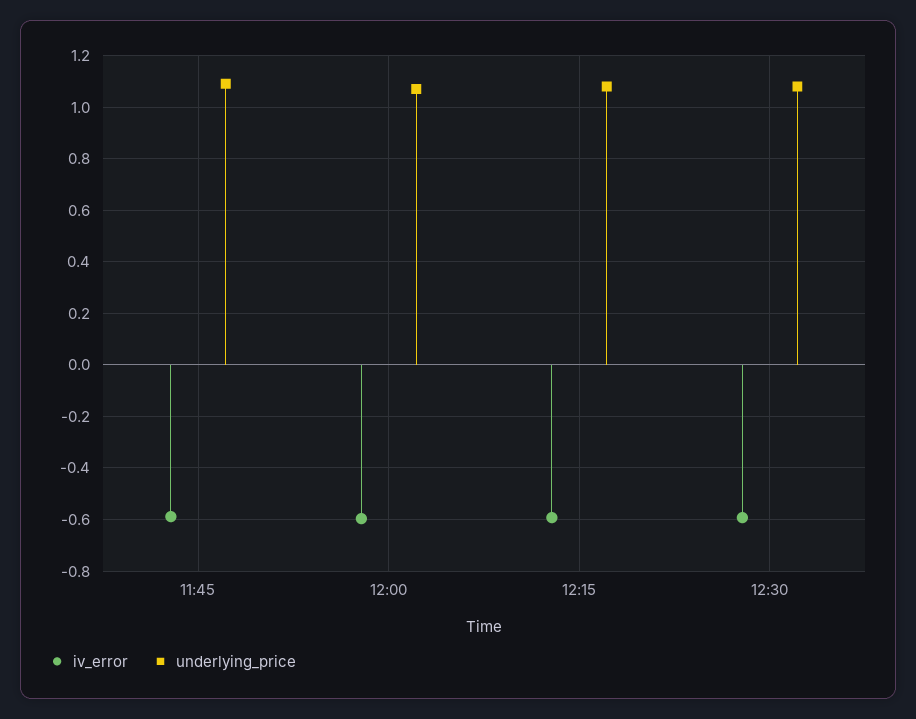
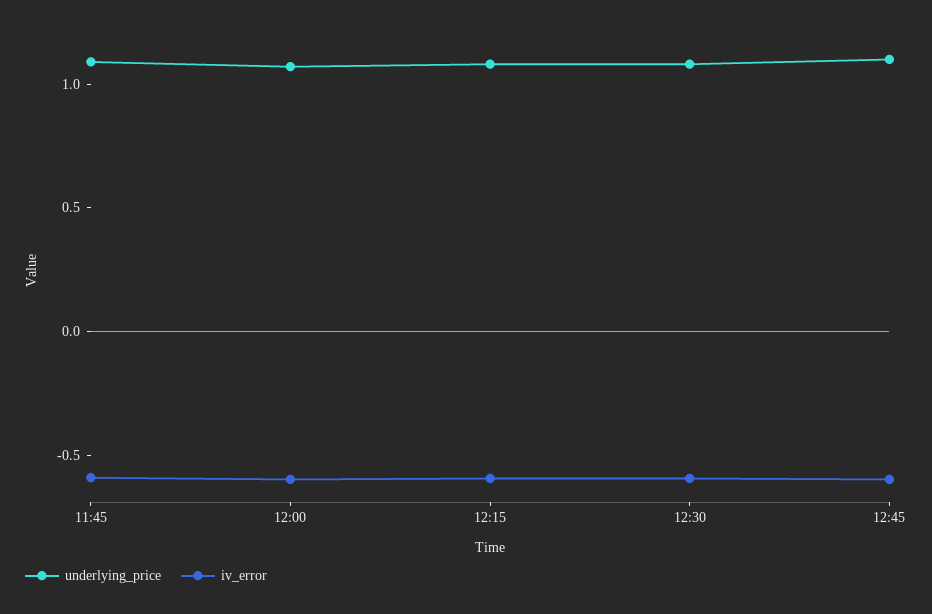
underlying_price, 12:45: none -> 1.1
iv_error, 12:45: none -> -0.6

